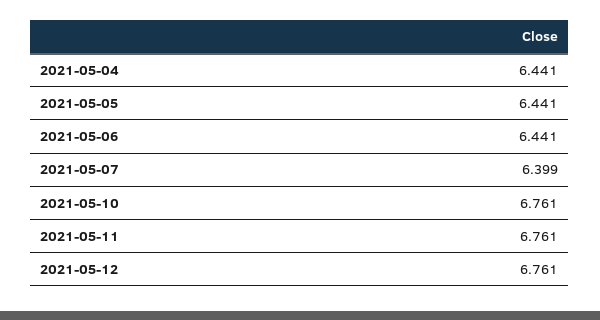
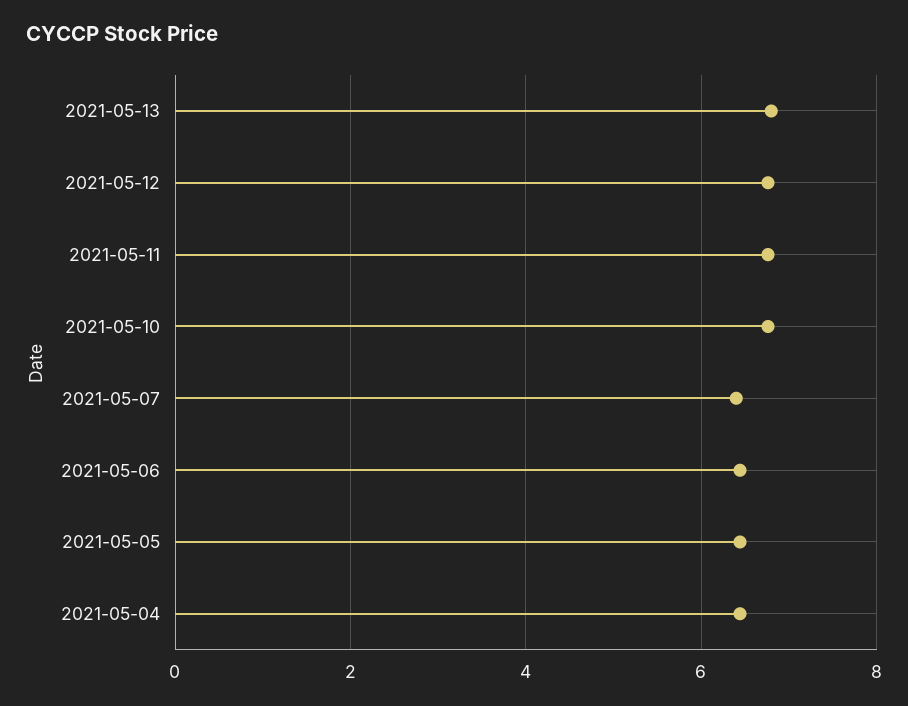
2021-05-13: none -> 6.8

